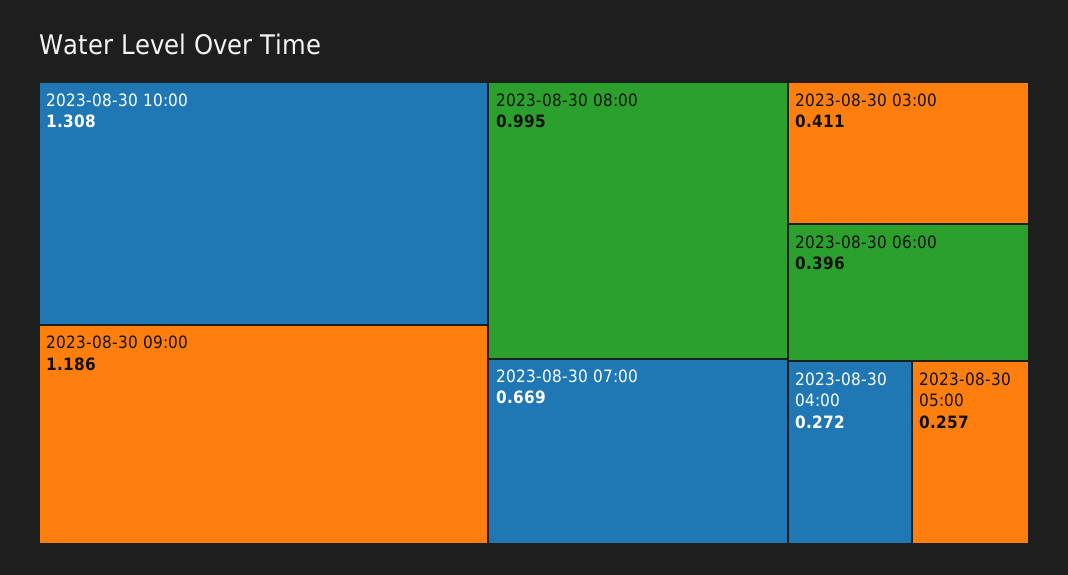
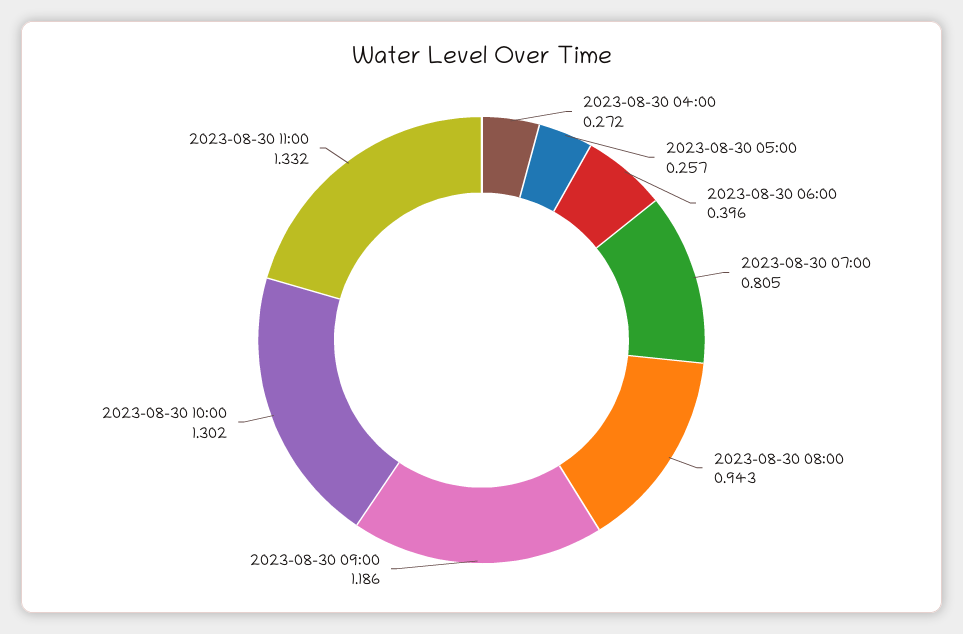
2023-08-30 10:00: 1.308 -> 1.302
2023-08-30 08:00: 0.995 -> 0.943
2023-08-30 07:00: 0.669 -> 0.805
2023-08-30 03:00: 0.411 -> none
2023-08-30 11:00: none -> 1.332

